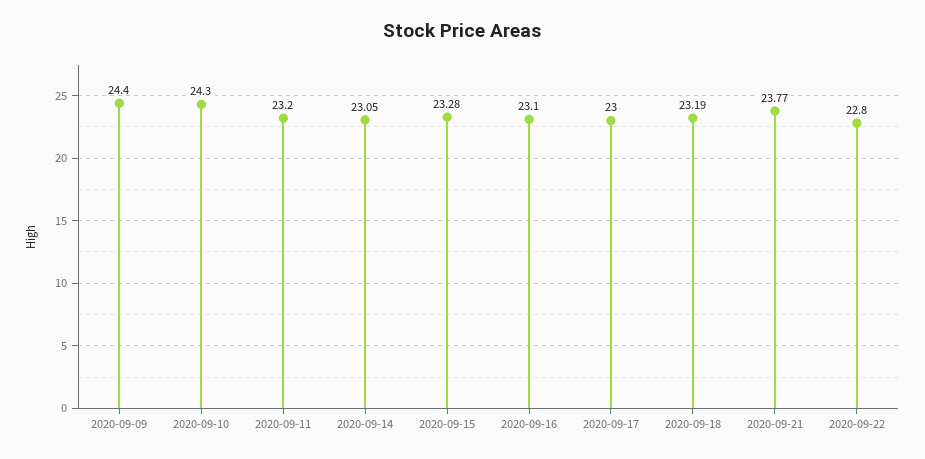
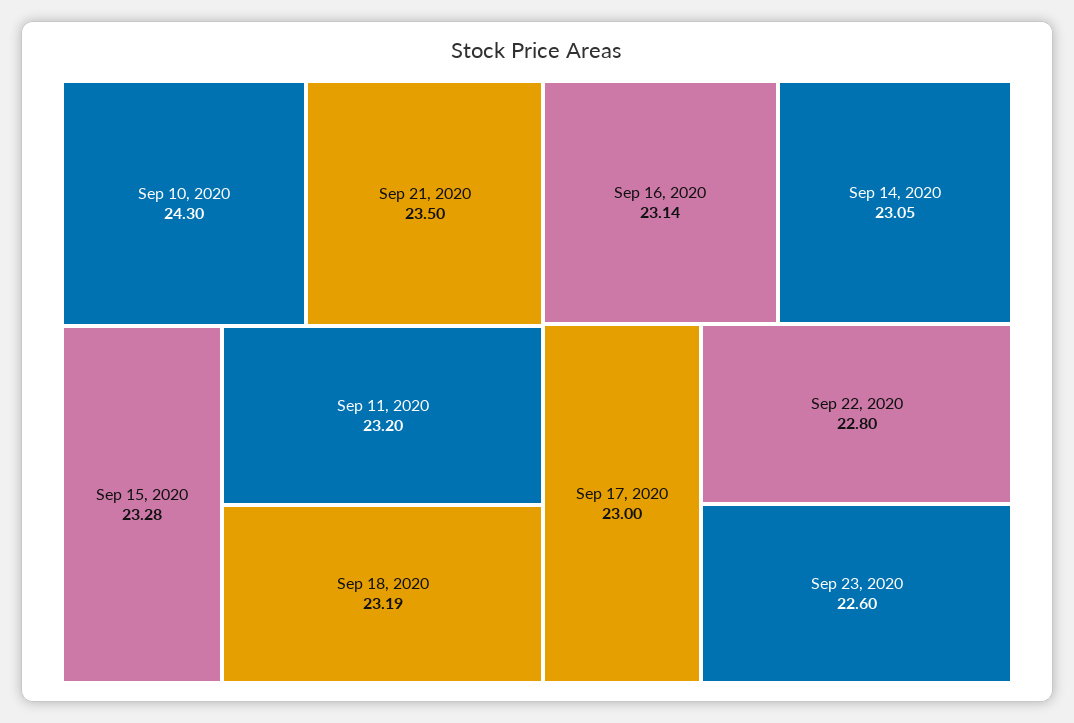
2020-09-09: 24.4 -> none
2020-09-16: 23.1 -> 23.14
2020-09-21: 23.77 -> 23.5
Sep 23, 2020: none -> 22.6

